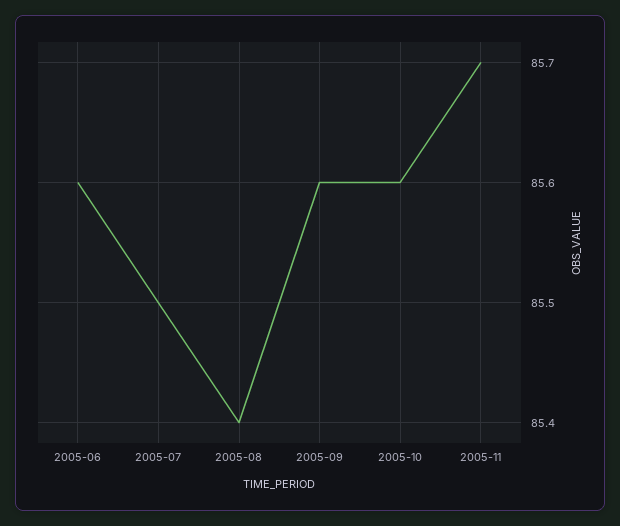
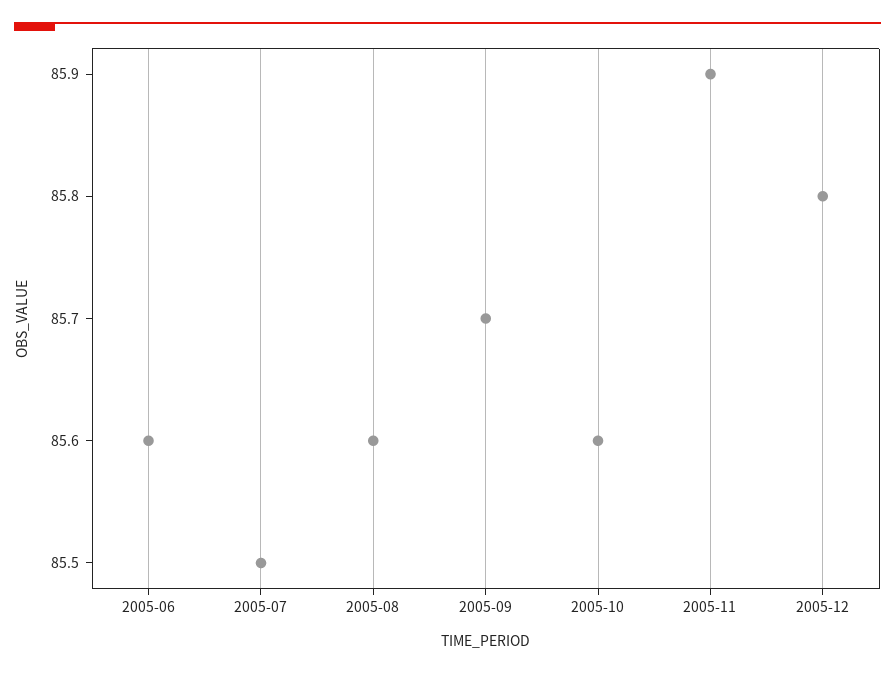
2005-08: 85.4 -> 85.6
2005-09: 85.6 -> 85.7
2005-11: 85.7 -> 85.9
2005-12: none -> 85.8

